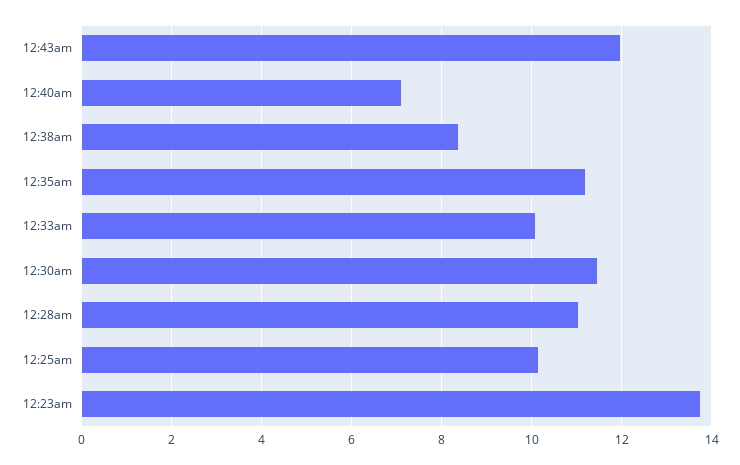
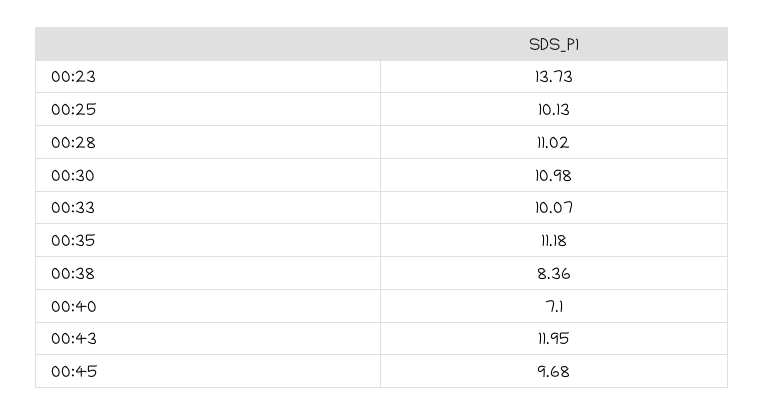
12:30am: 11.4 -> 10.98
00:45: none -> 9.68

